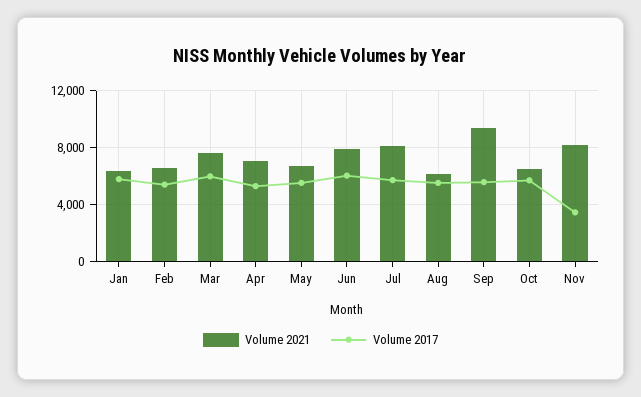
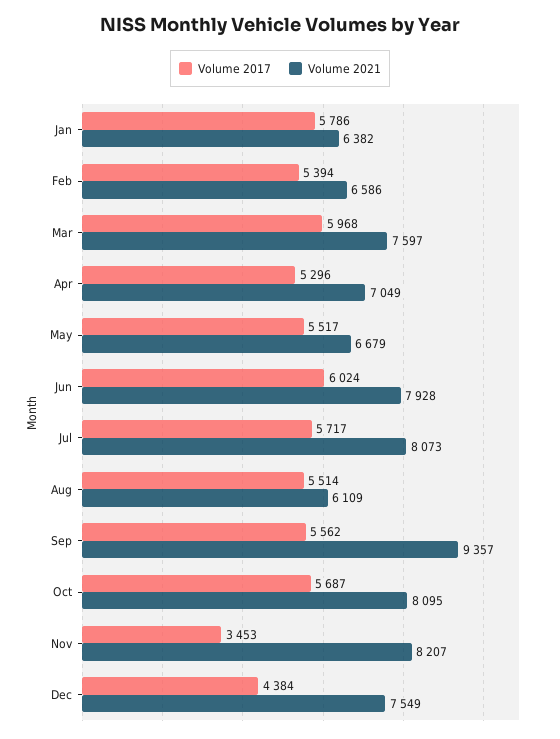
Volume 2021, Oct: 6500 -> 8095
Volume 2017, Dec: none -> 4384
Volume 2021, Dec: none -> 7549

